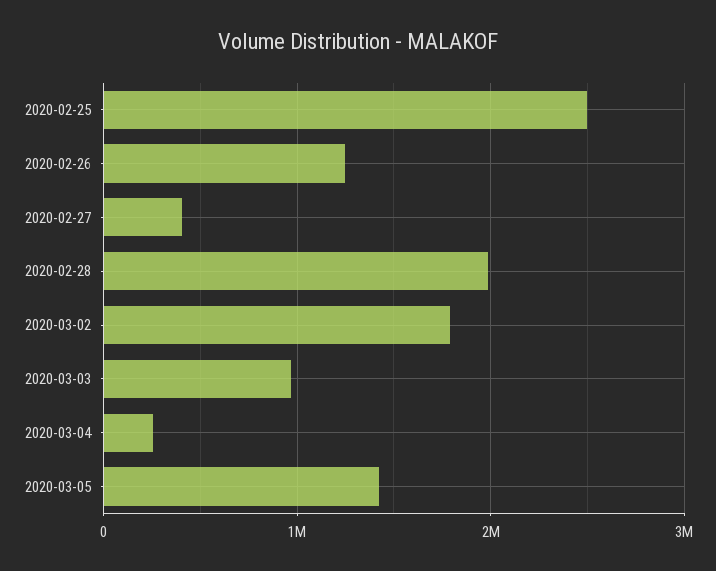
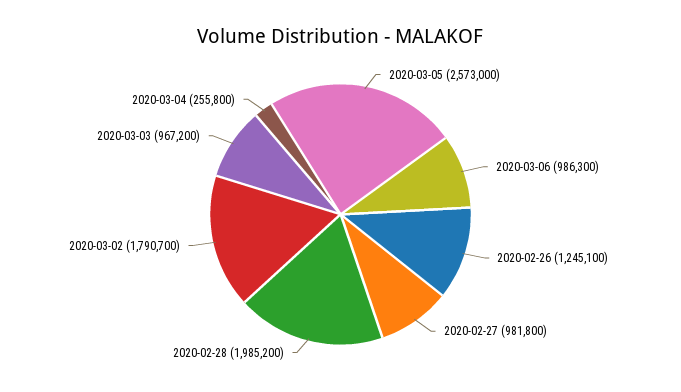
2020-02-25: 2500000 -> none
2020-02-27: 400000 -> 981800
2020-03-05: 1400000 -> 2573000
2020-03-06: none -> 986300

